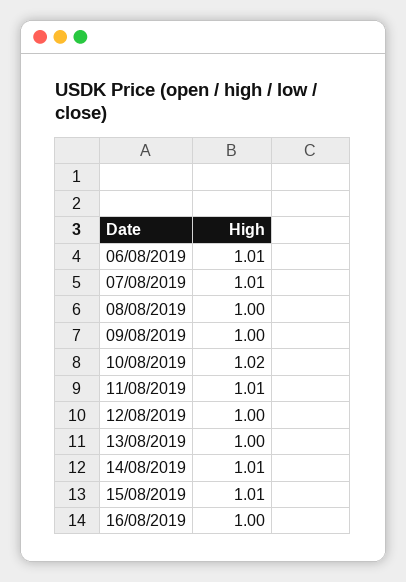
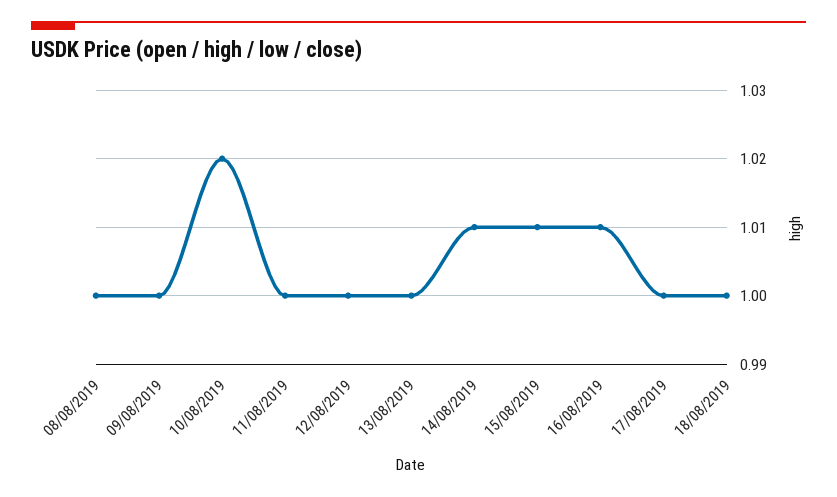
06/08/2019: 1.01 -> none
07/08/2019: 1.01 -> none
11/08/2019: 1.01 -> 1
16/08/2019: 1 -> 1.01
17/08/2019: none -> 1
18/08/2019: none -> 1

